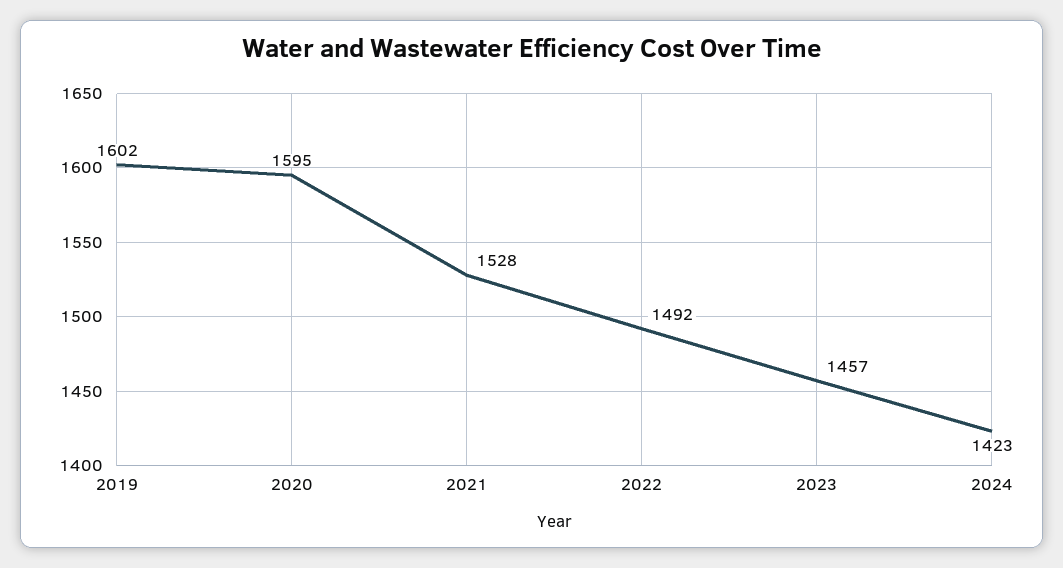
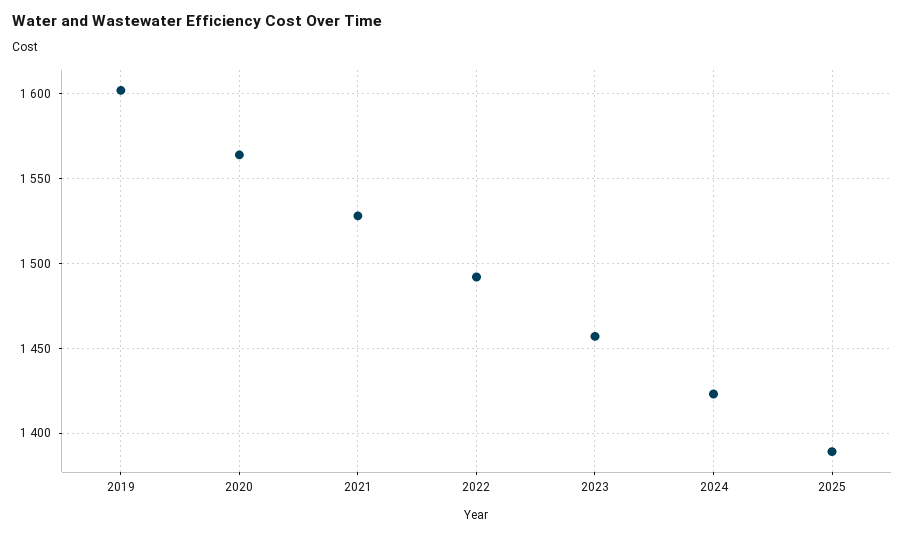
2020: 1595 -> 1565
2025: none -> 1390

